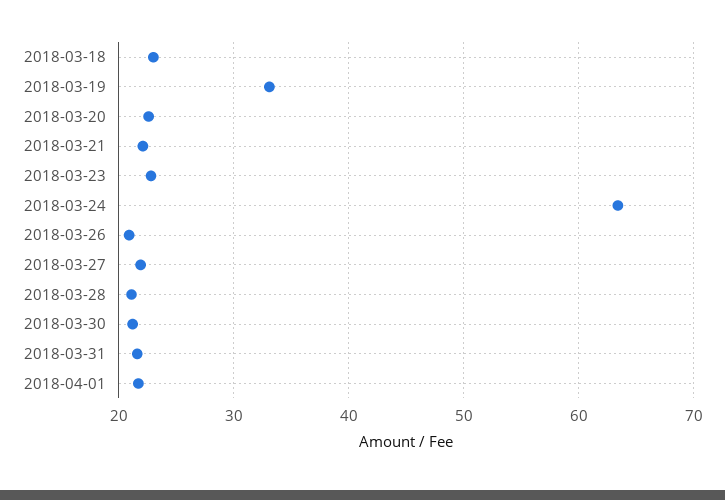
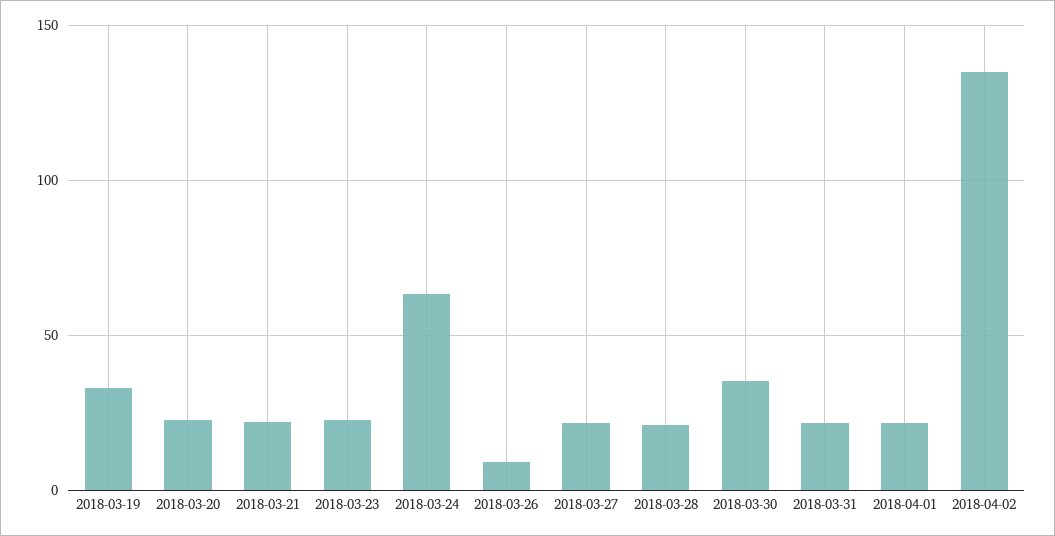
2018-03-18: 23 -> none
2018-03-26: 21 -> 10
2018-03-30: 21 -> 35
2018-04-02: none -> 135

